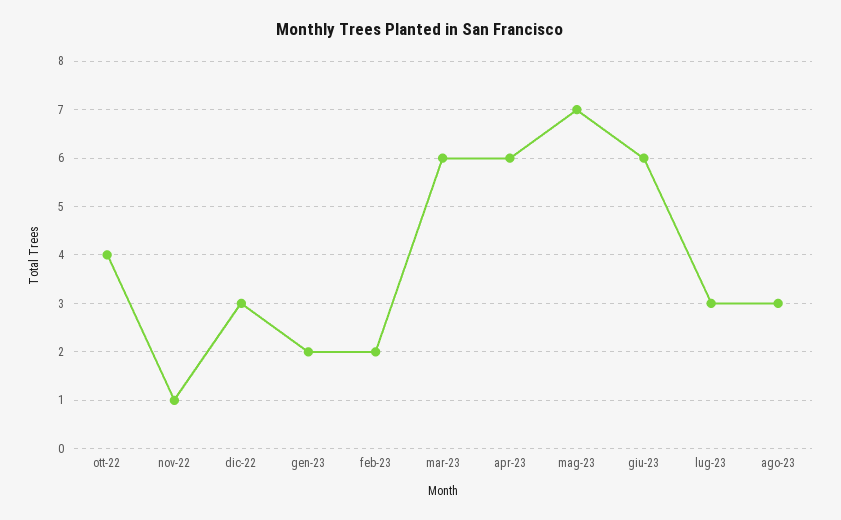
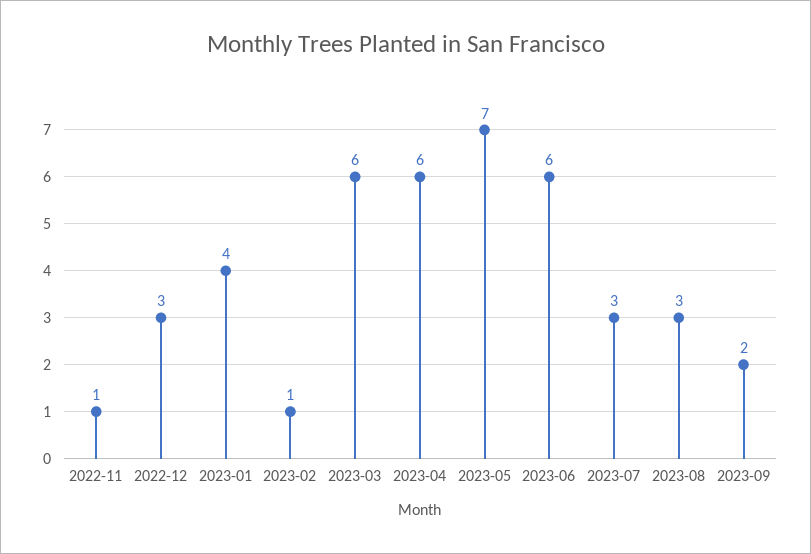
ott-22: 4 -> none
gen-23: 2 -> 4
feb-23: 2 -> 1
2023-09: none -> 2

